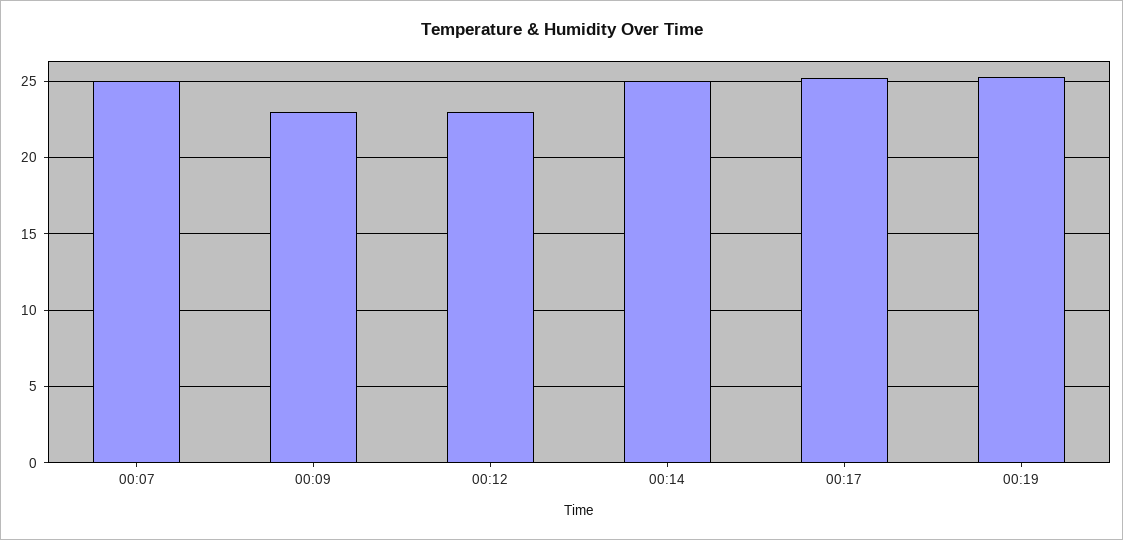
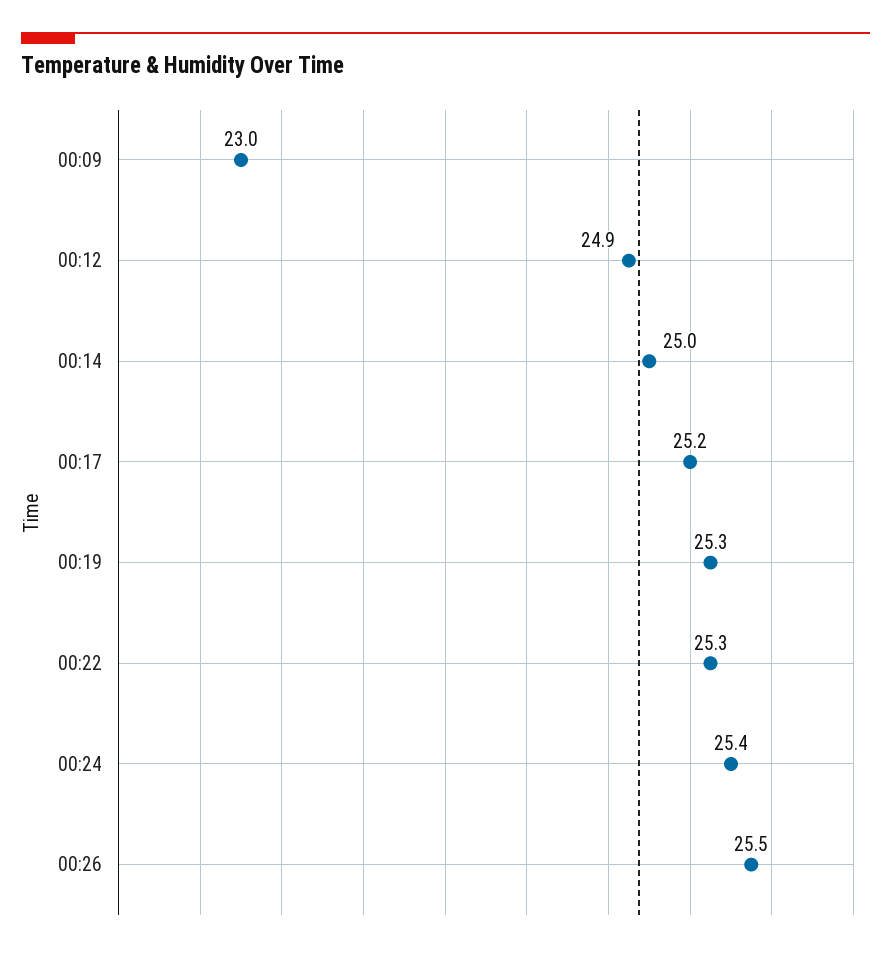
00:07: 25 -> none
00:12: 23 -> 24.9
00:22: none -> 25.3
00:24: none -> 25.4
00:26: none -> 25.5

